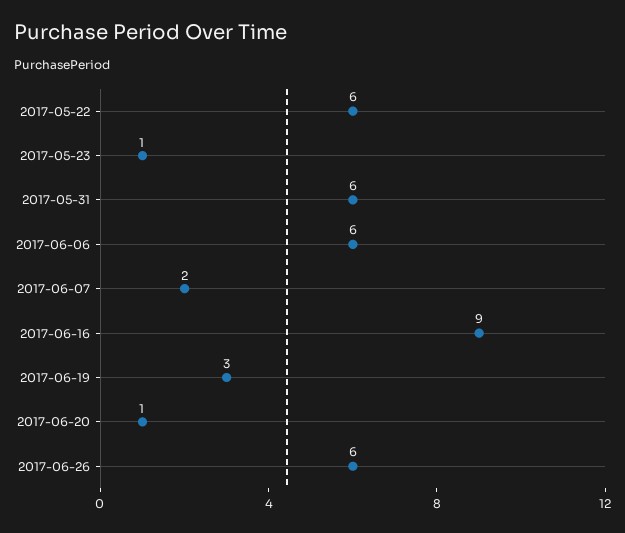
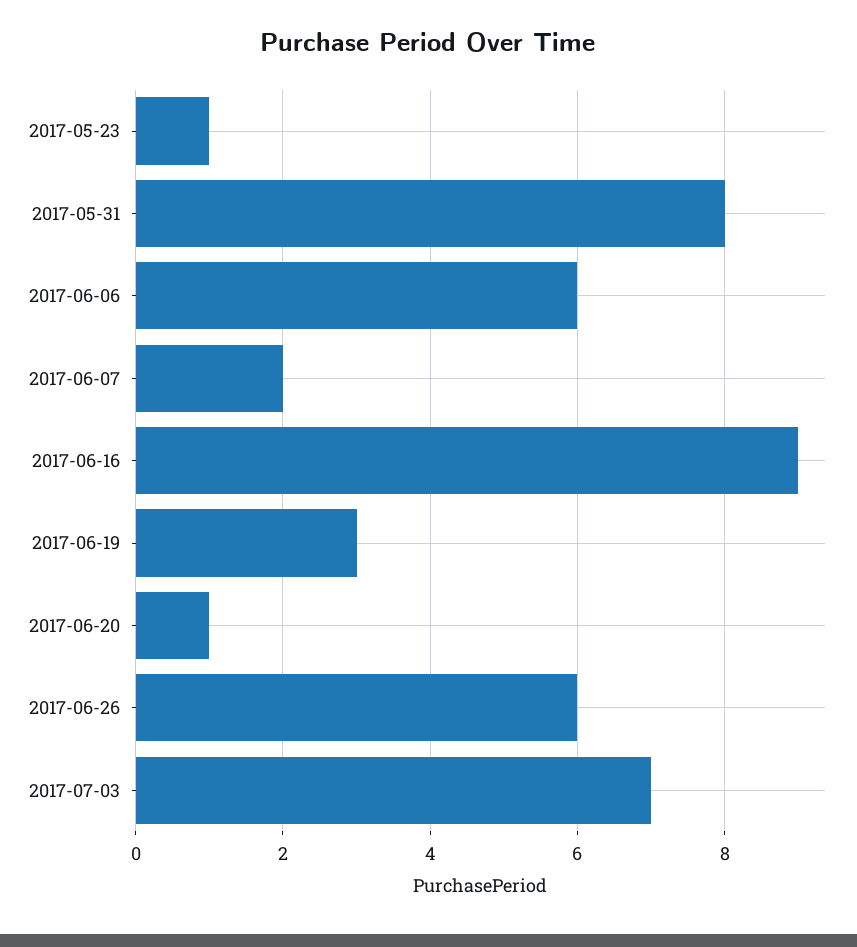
2017-05-22: 6 -> none
2017-05-31: 6 -> 8
2017-07-03: none -> 7

